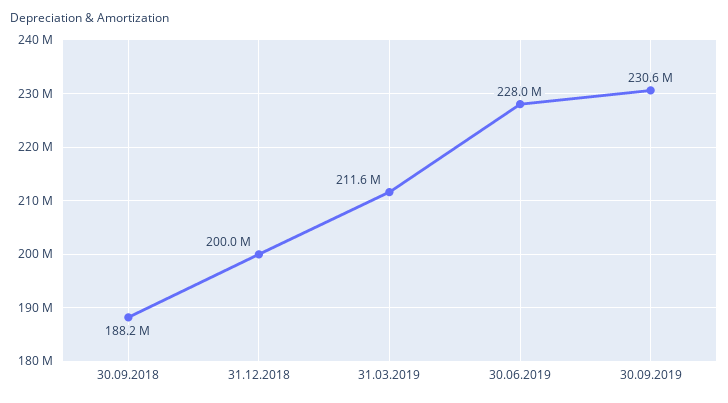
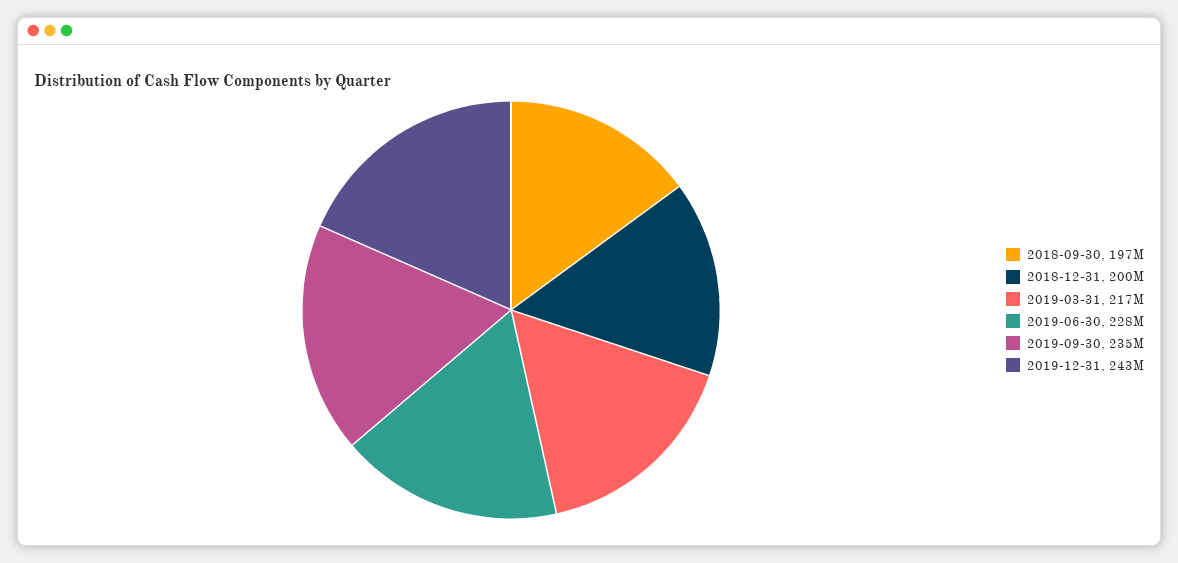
30.09.2018: 188200000 -> 197000000
31.03.2019: 211600000 -> 217000000
30.09.2019: 230600000 -> 235000000
2019-12-31: none -> 243000000

